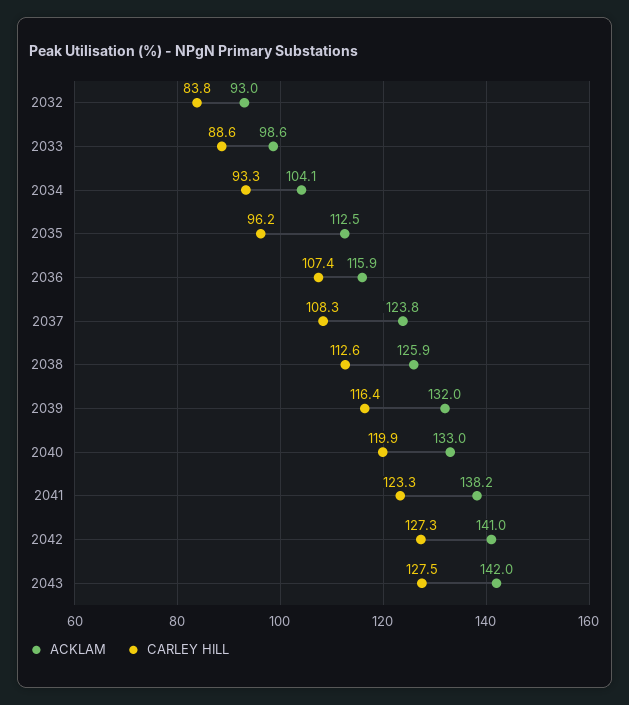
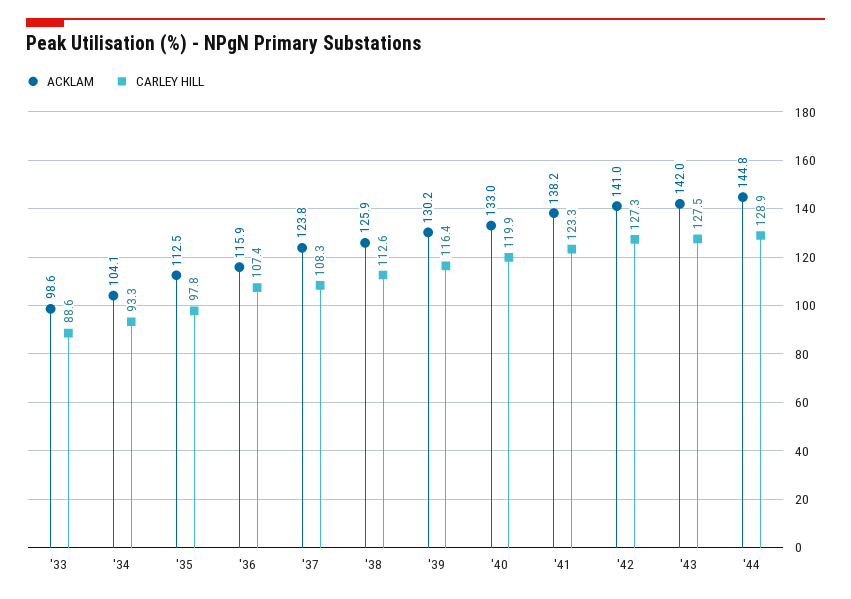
ACKLAM, 2032: 93 -> none
CARLEY HILL, 2032: 83.8 -> none
CARLEY HILL, 2035: 96.2 -> 97.8
ACKLAM, 2039: 132 -> 130.2
ACKLAM, '44: none -> 144.8
CARLEY HILL, '44: none -> 128.9

